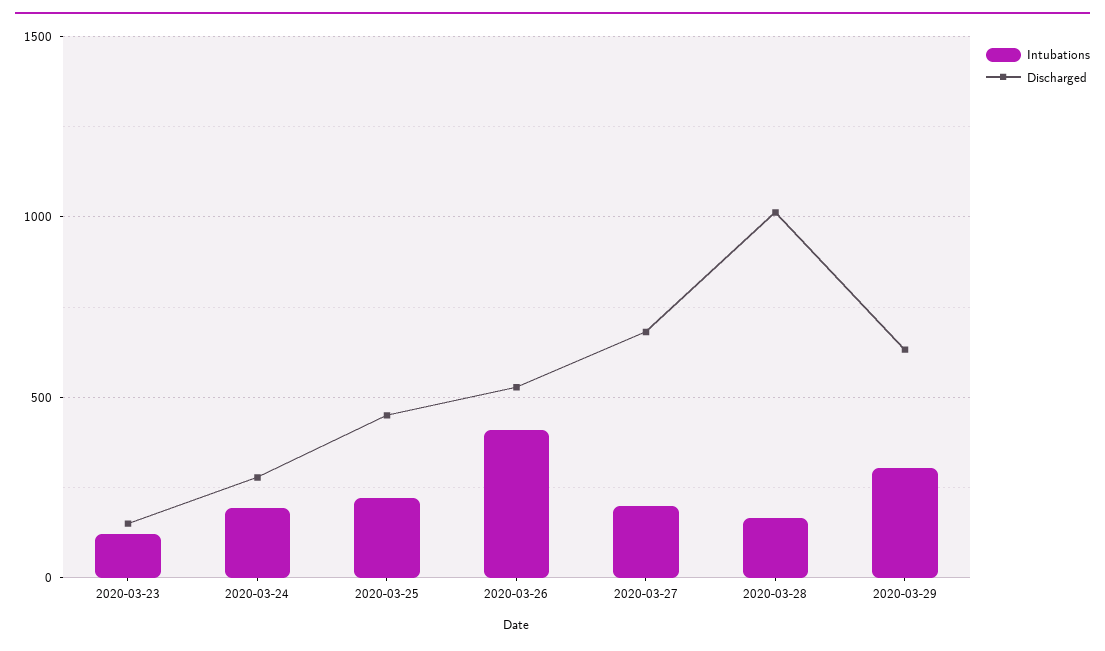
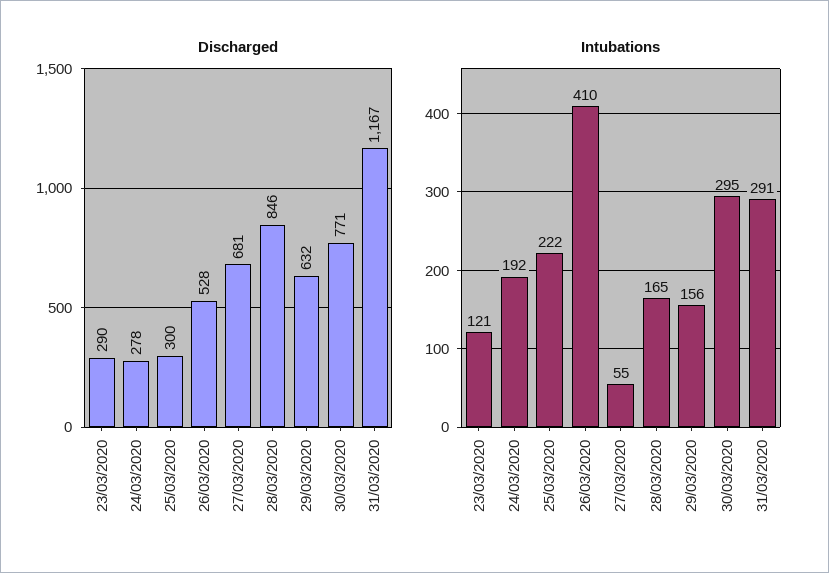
Discharged, 2020-03-23: 150 -> 290
Discharged, 2020-03-25: 450 -> 300
Intubations, 2020-03-27: 200 -> 55
Discharged, 2020-03-28: 1000 -> 846
Intubations, 2020-03-29: 300 -> 156
Discharged, 30/03/2020: none -> 771
Discharged, 31/03/2020: none -> 1167
Intubations, 30/03/2020: none -> 295
Intubations, 31/03/2020: none -> 291

